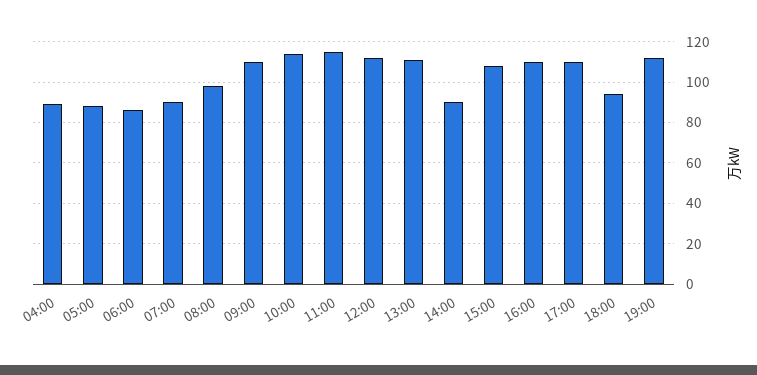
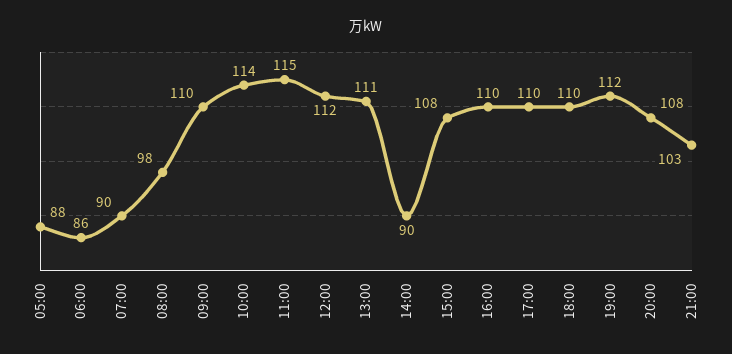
04:00: 90 -> none
18:00: 95 -> 110
20:00: none -> 108
21:00: none -> 103

